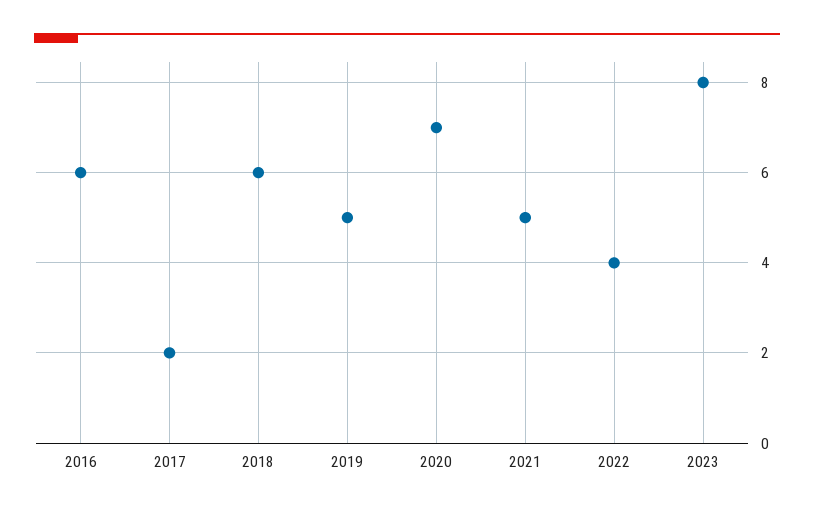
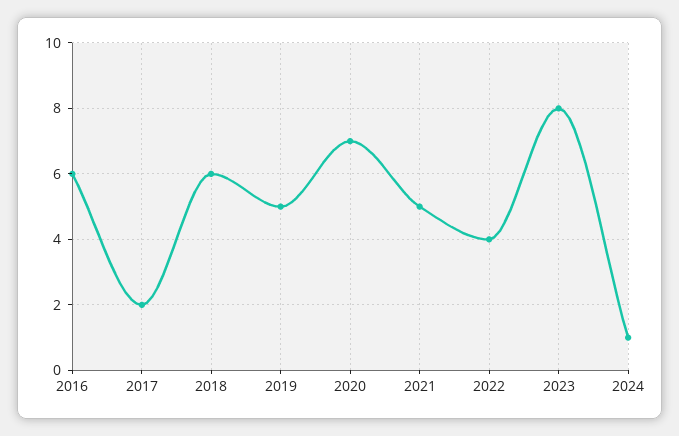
2024: none -> 1

